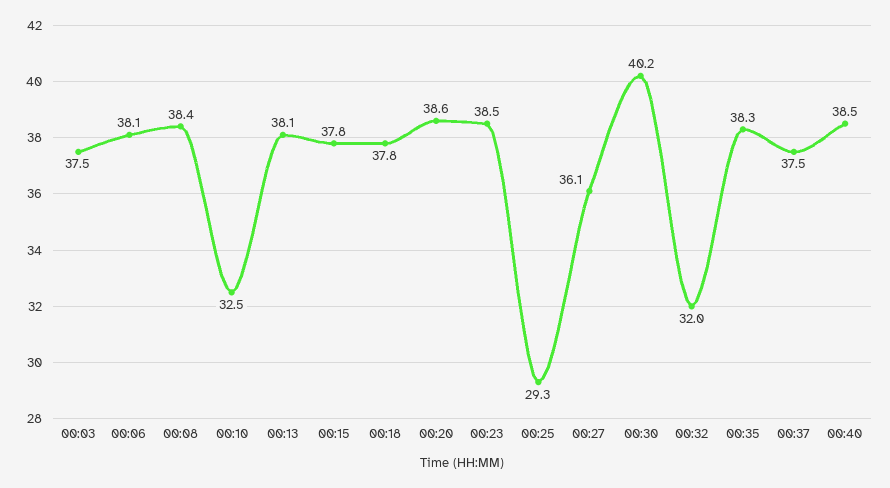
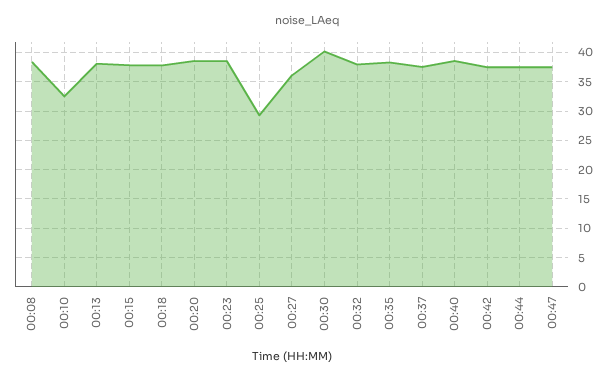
00:03: 37.5 -> none
00:06: 38.1 -> none
00:32: 32 -> 37.5
00:42: none -> 37.5
00:44: none -> 37.5
00:47: none -> 37.5

